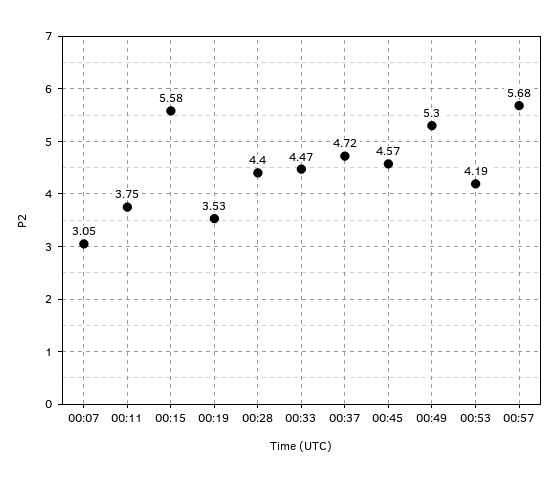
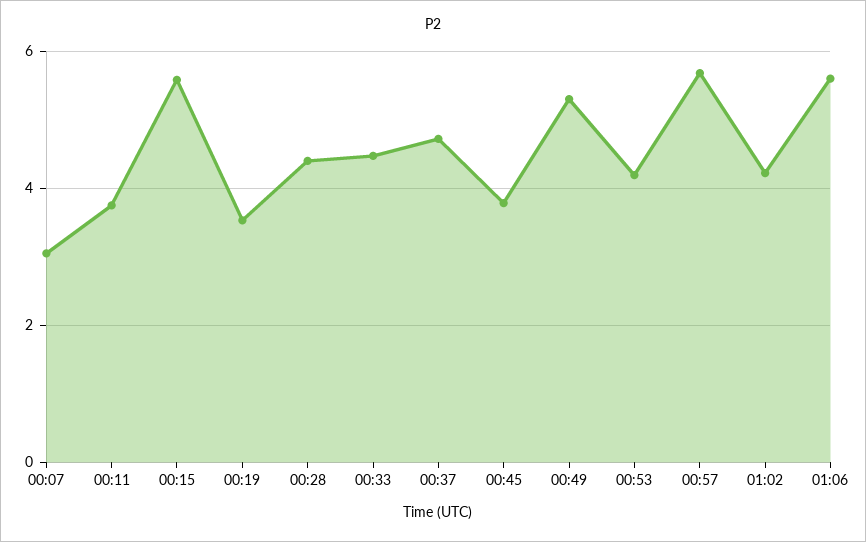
00:45: 4.57 -> 3.8
01:02: none -> 4.2
01:06: none -> 5.6

